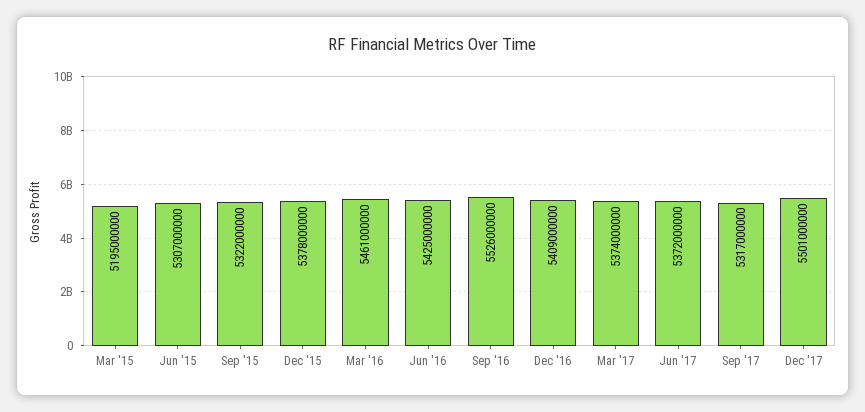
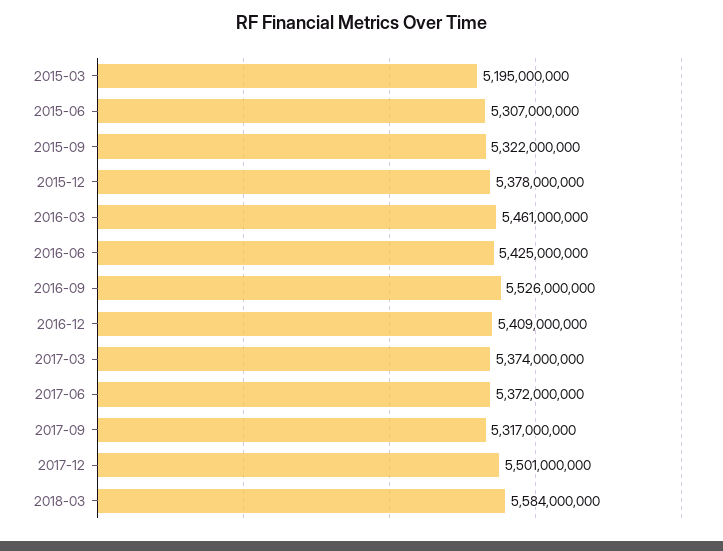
2018-03: none -> 5584000000

